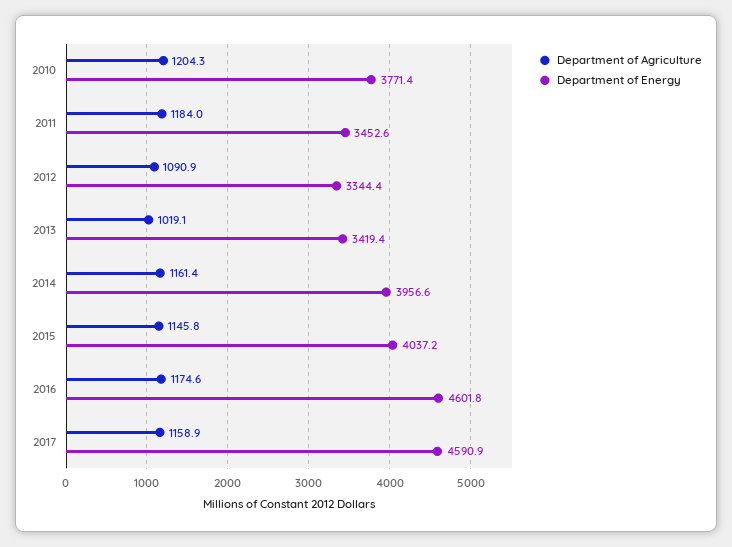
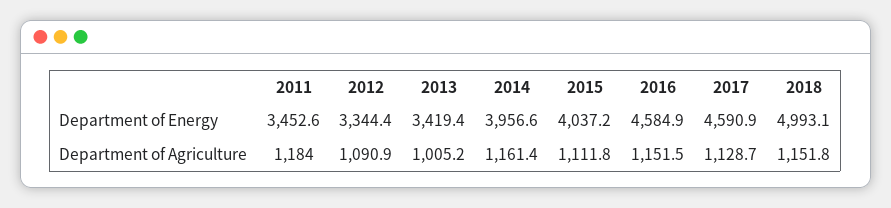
Department of Agriculture, 2010: 1204.3 -> none
Department of Energy, 2010: 3771.4 -> none
Department of Agriculture, 2013: 1019.1 -> 1005.2
Department of Agriculture, 2015: 1145.8 -> 1111.8
Department of Agriculture, 2016: 1174.6 -> 1151.5
Department of Energy, 2016: 4601.8 -> 4584.9
Department of Agriculture, 2017: 1158.9 -> 1128.7
Department of Energy, 2018: none -> 4993.1
Department of Agriculture, 2018: none -> 1151.8

